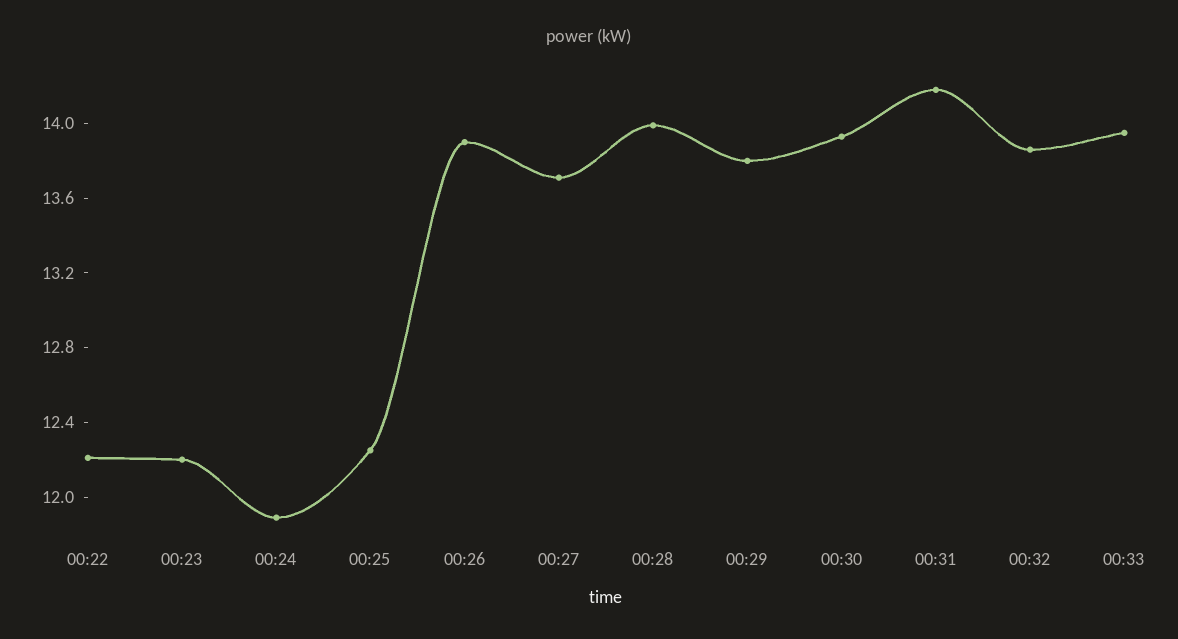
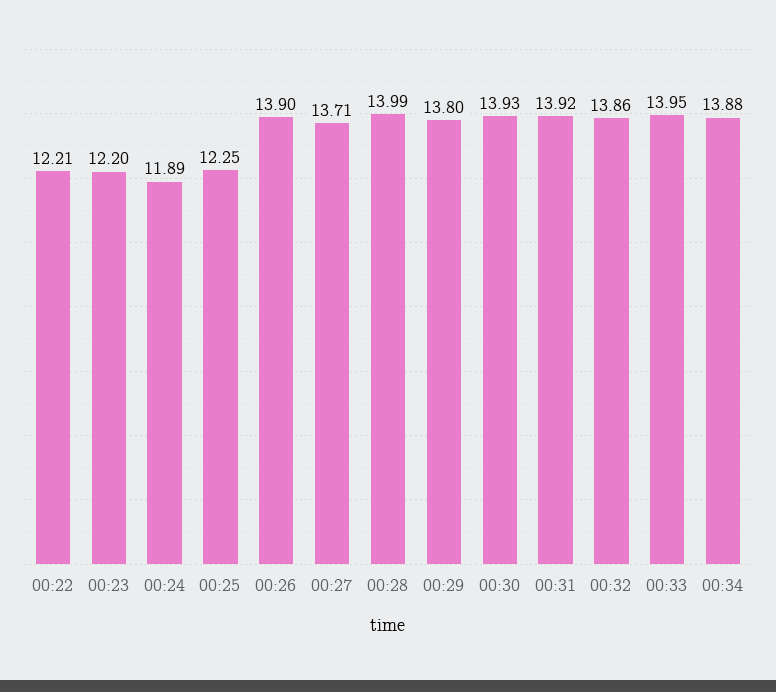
00:31: 14.2 -> 13.92
00:34: none -> 13.88

